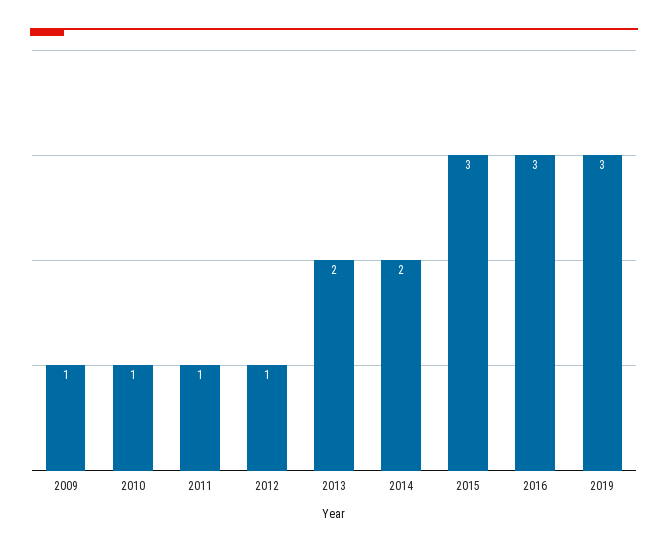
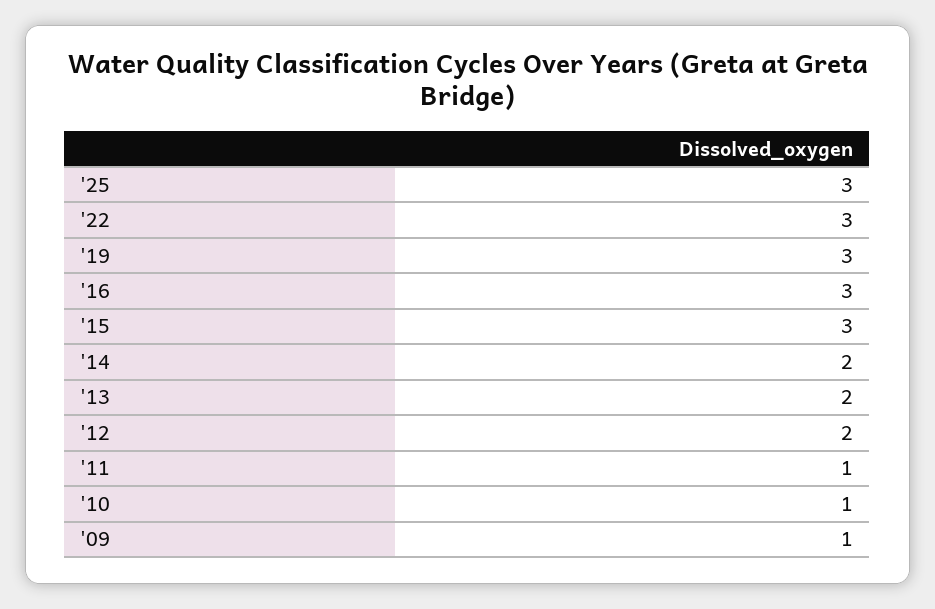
2012: 1 -> 2
'25: none -> 3
'22: none -> 3

